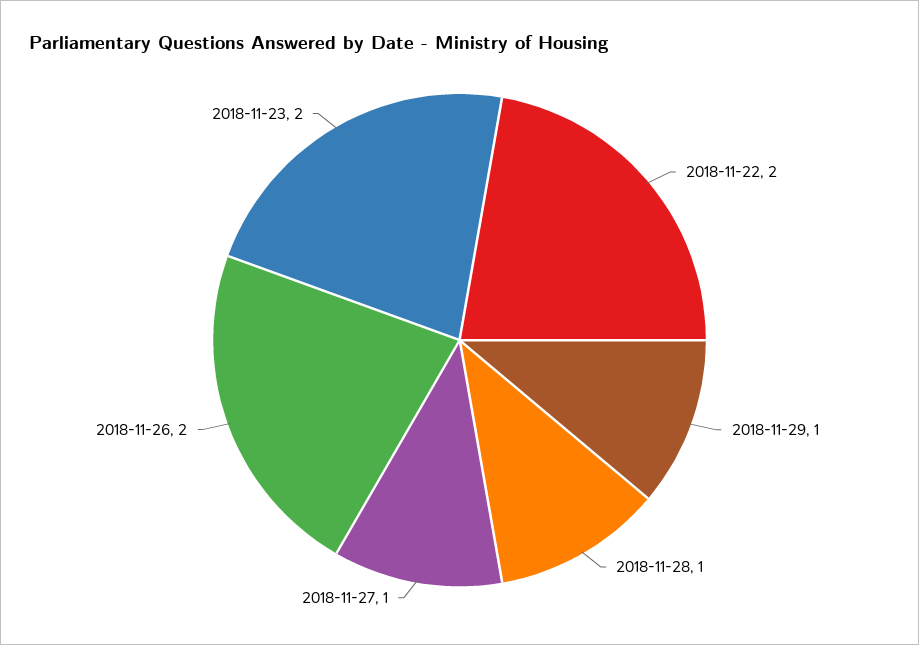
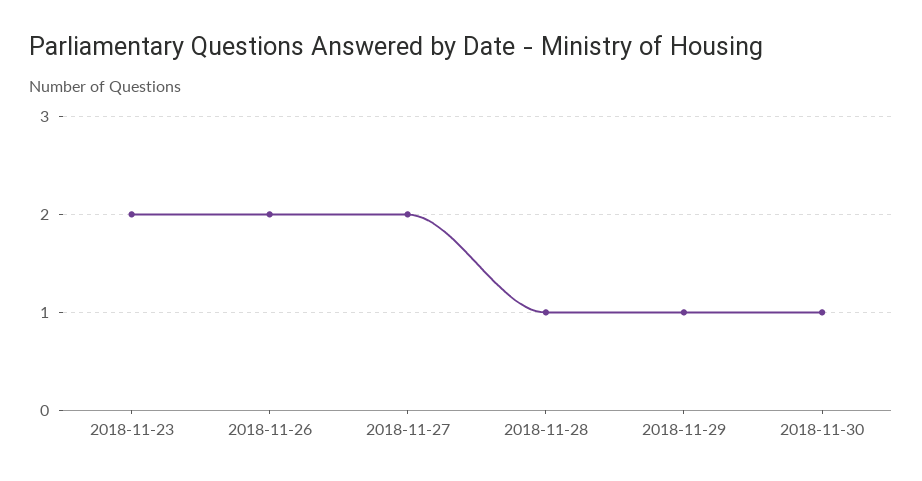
2018-11-22: 2 -> none
2018-11-27: 1 -> 2
2018-11-30: none -> 1

